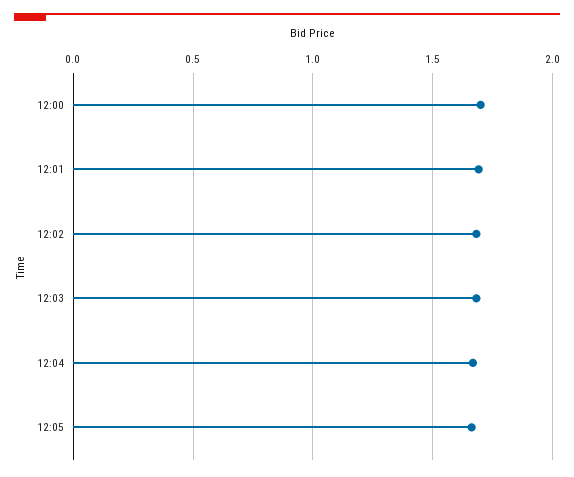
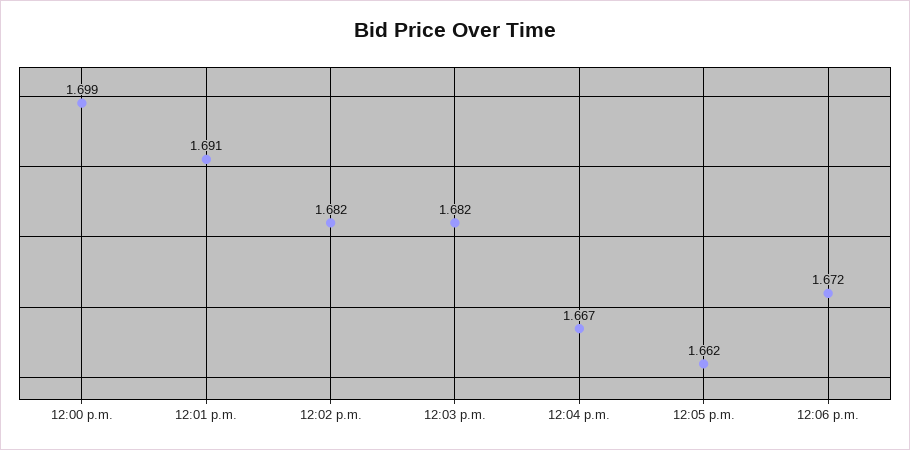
12:06 p.m.: none -> 1.672

